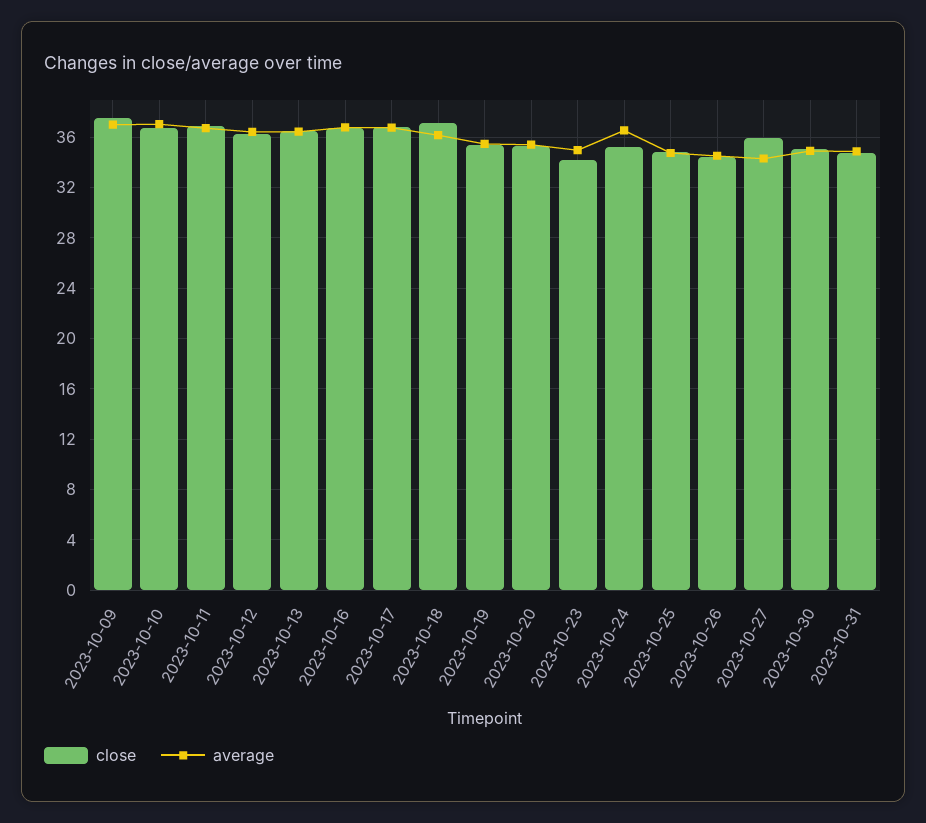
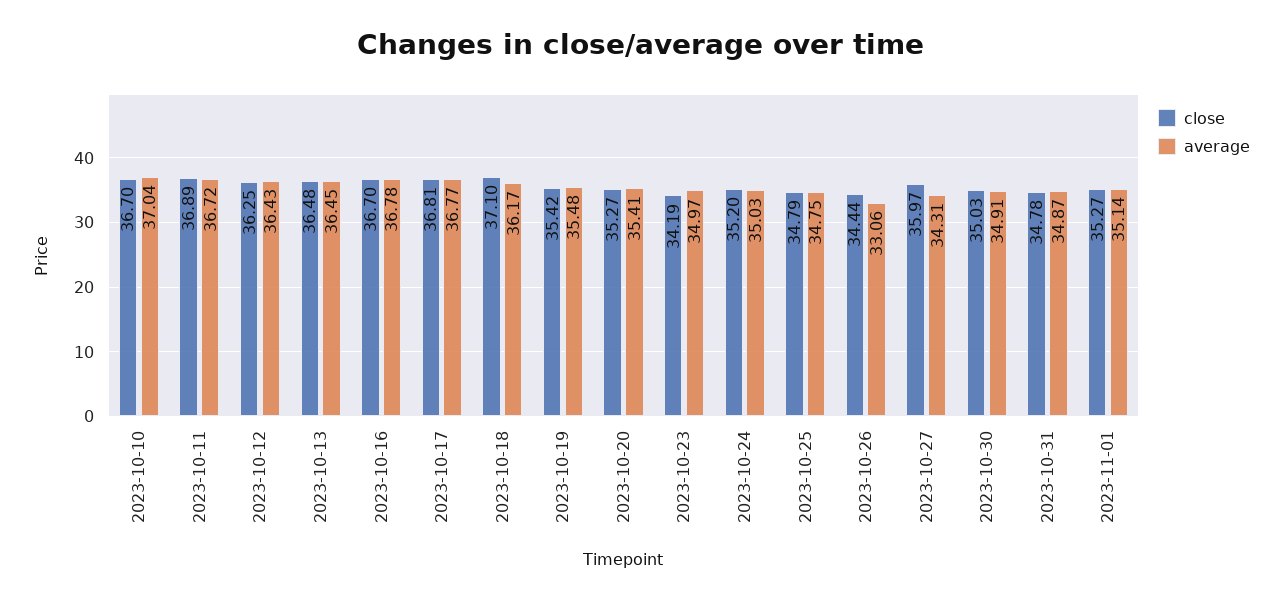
close, 2023-10-09: 37.5 -> none
average, 2023-10-09: 37 -> none
average, 2023-10-24: 36.5 -> 35.03
average, 2023-10-26: 34.5 -> 33.06
close, 2023-11-01: none -> 35.27
average, 2023-11-01: none -> 35.14

